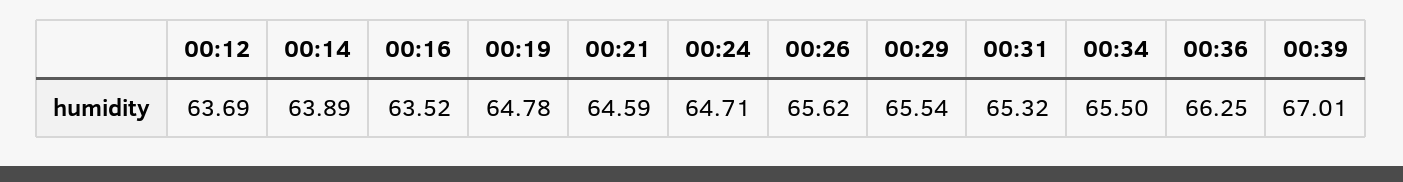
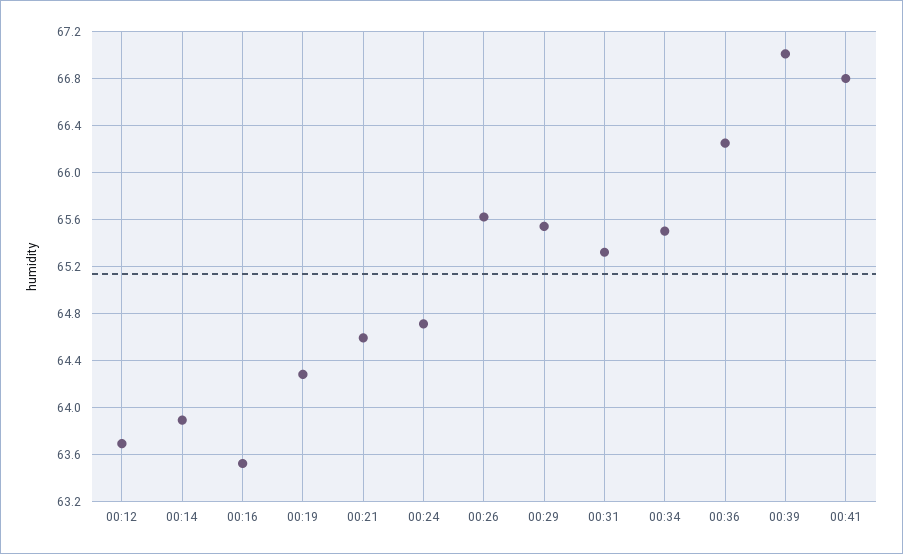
00:19: 64.78 -> 64.3
00:41: none -> 66.8

